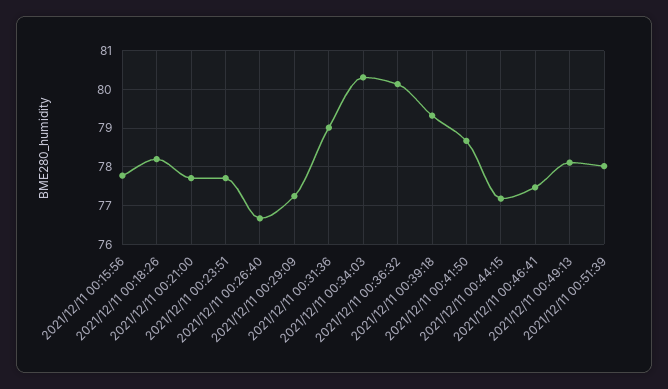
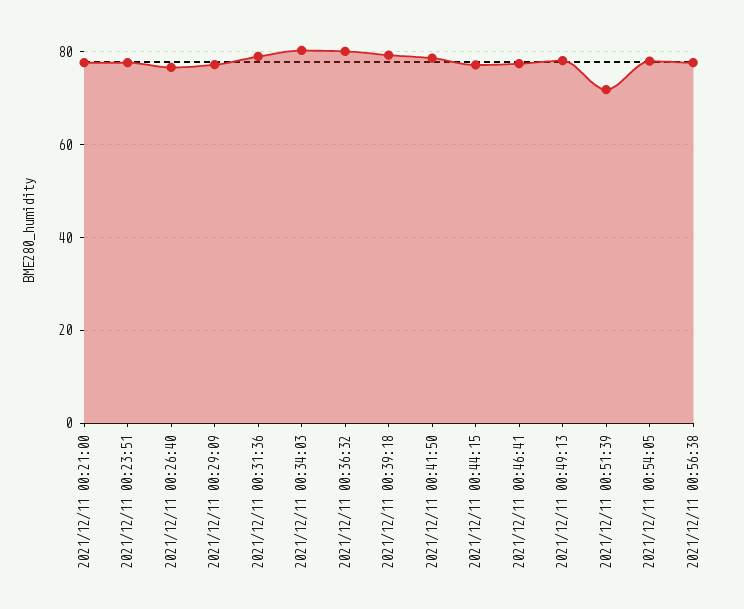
2021/12/11 00:15:56: 77.8 -> none
2021/12/11 00:18:26: 78.2 -> none
2021/12/11 00:51:39: 78 -> 72
2021/12/11 00:54:05: none -> 78
2021/12/11 00:56:38: none -> 78

